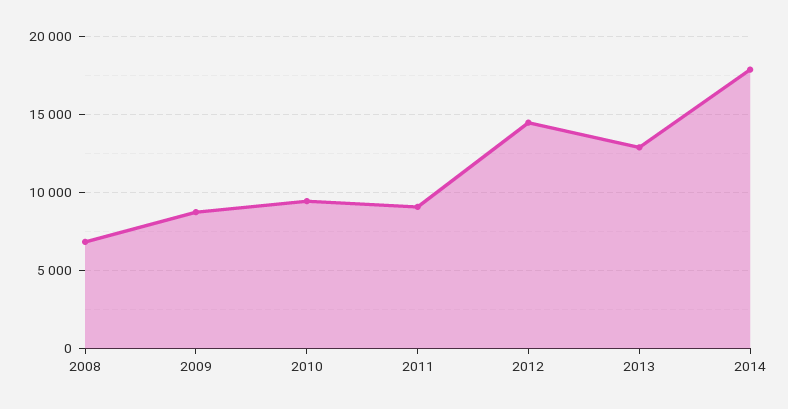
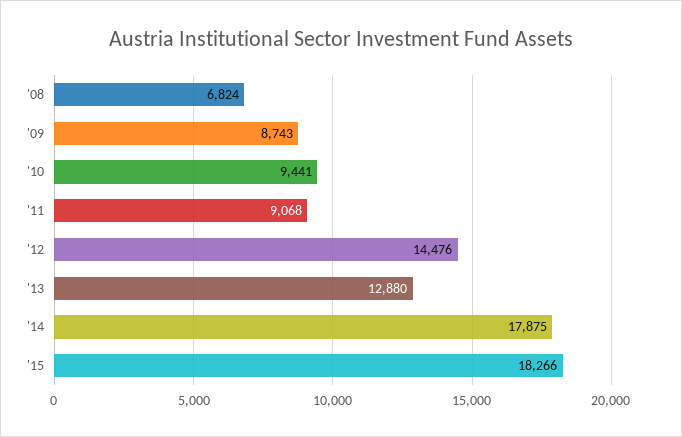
'15: none -> 18266

